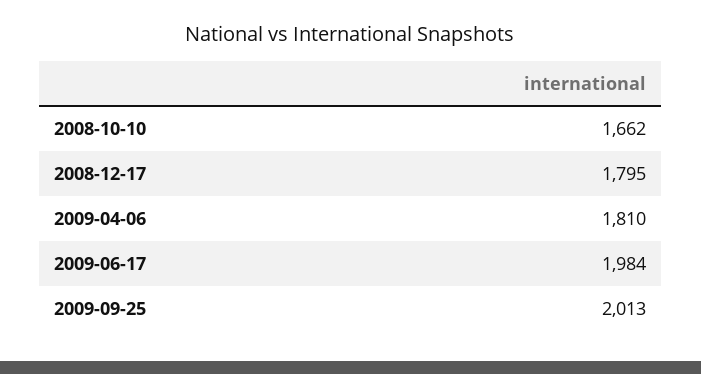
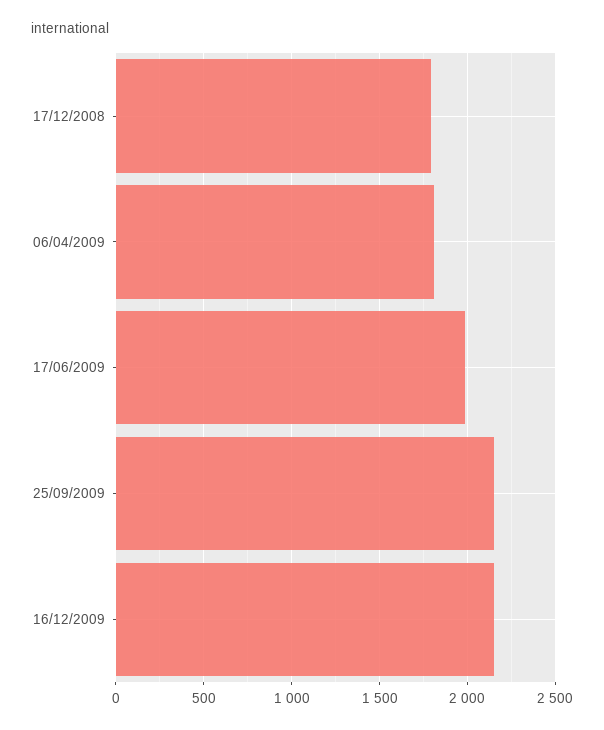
2008-10-10: 1662 -> none
2009-09-25: 2013 -> 2150
16/12/2009: none -> 2150

